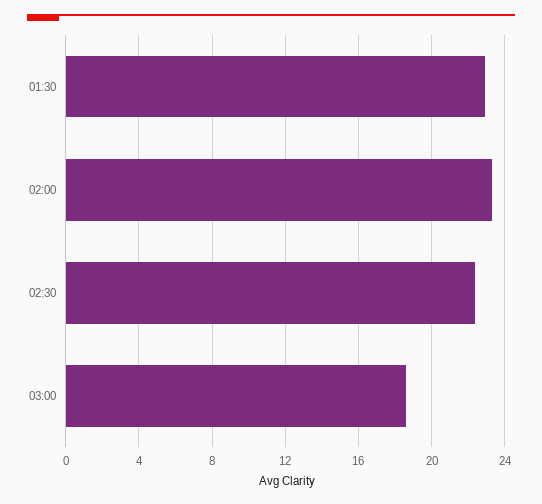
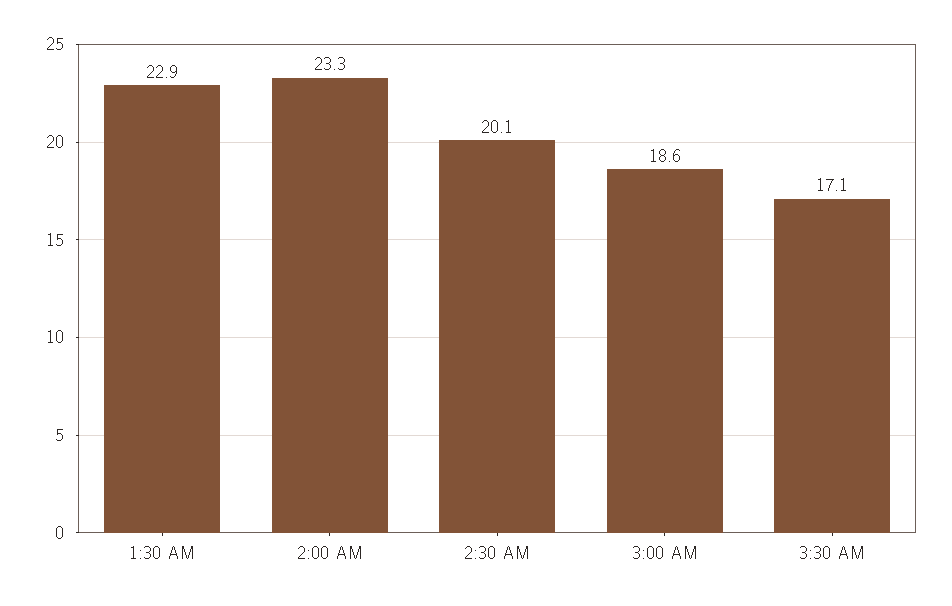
02:30: 22.5 -> 20.1
3:30 AM: none -> 17.1

